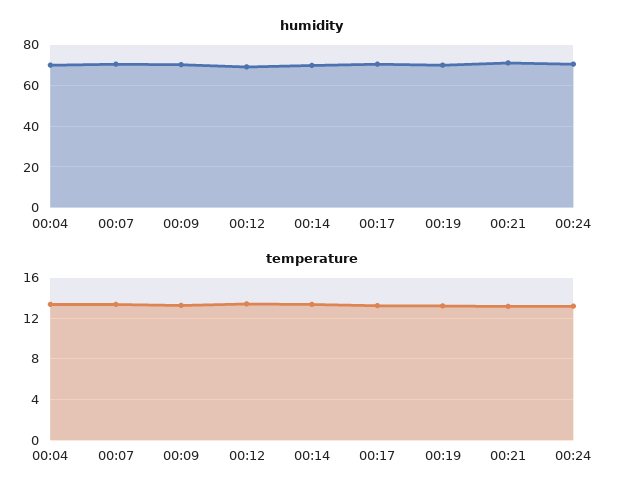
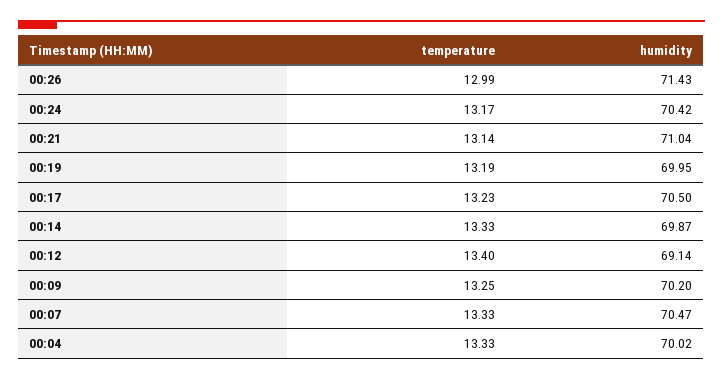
temperature, 00:26: none -> 12.99
humidity, 00:26: none -> 71.43

